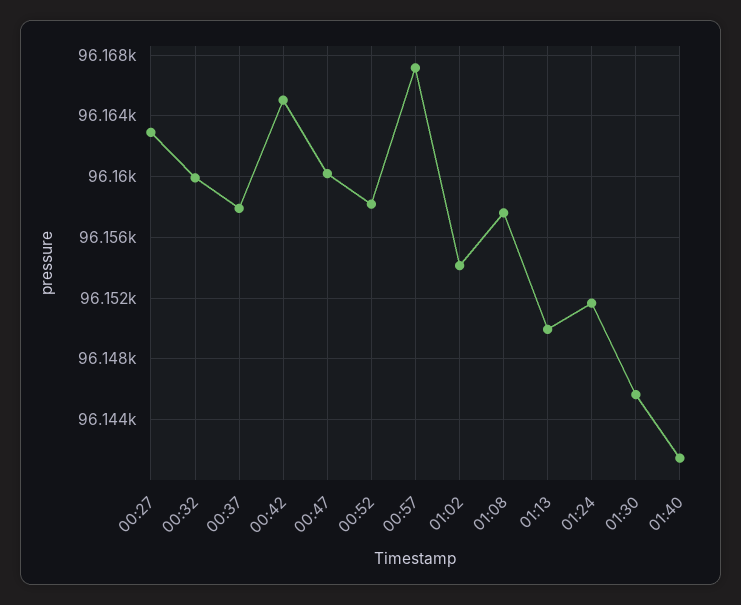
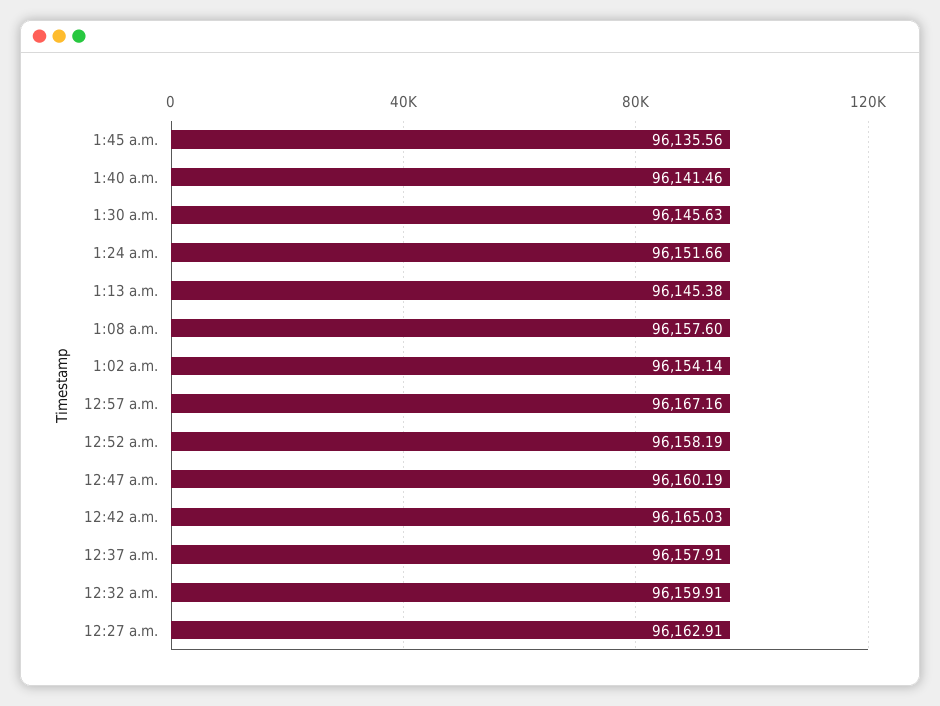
01:13: 96150 -> 96145.38
1:45 a.m.: none -> 96135.56

